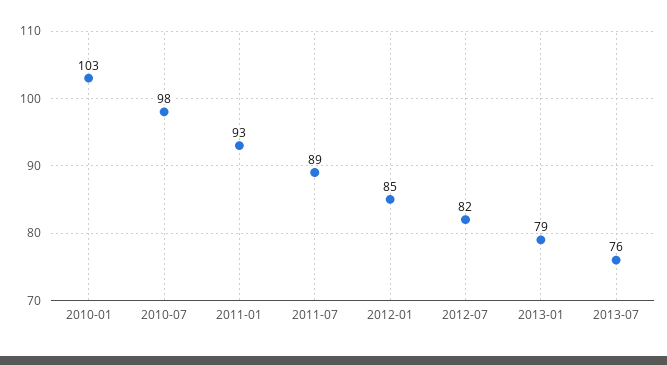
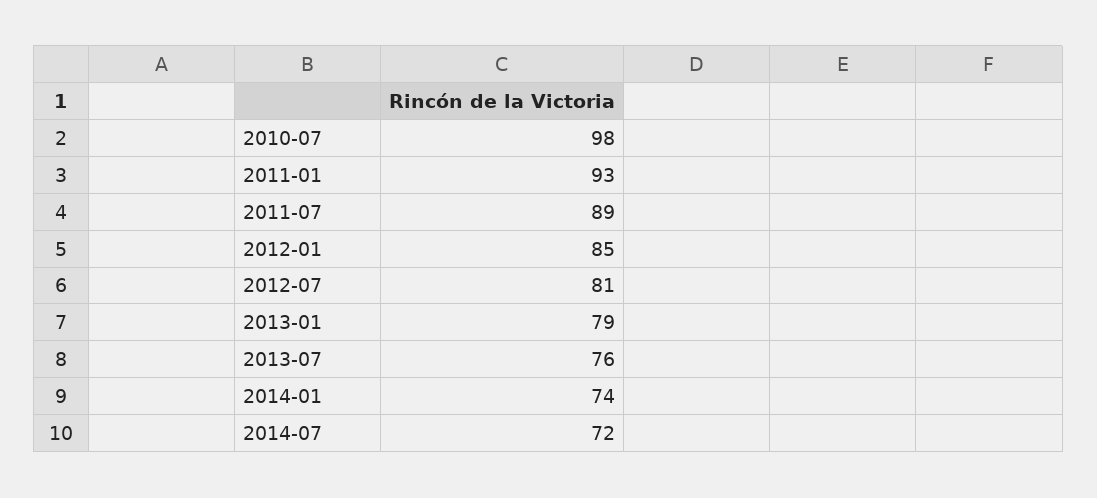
2010-01: 103 -> none
2012-07: 82 -> 81
2014-01: none -> 74
2014-07: none -> 72

